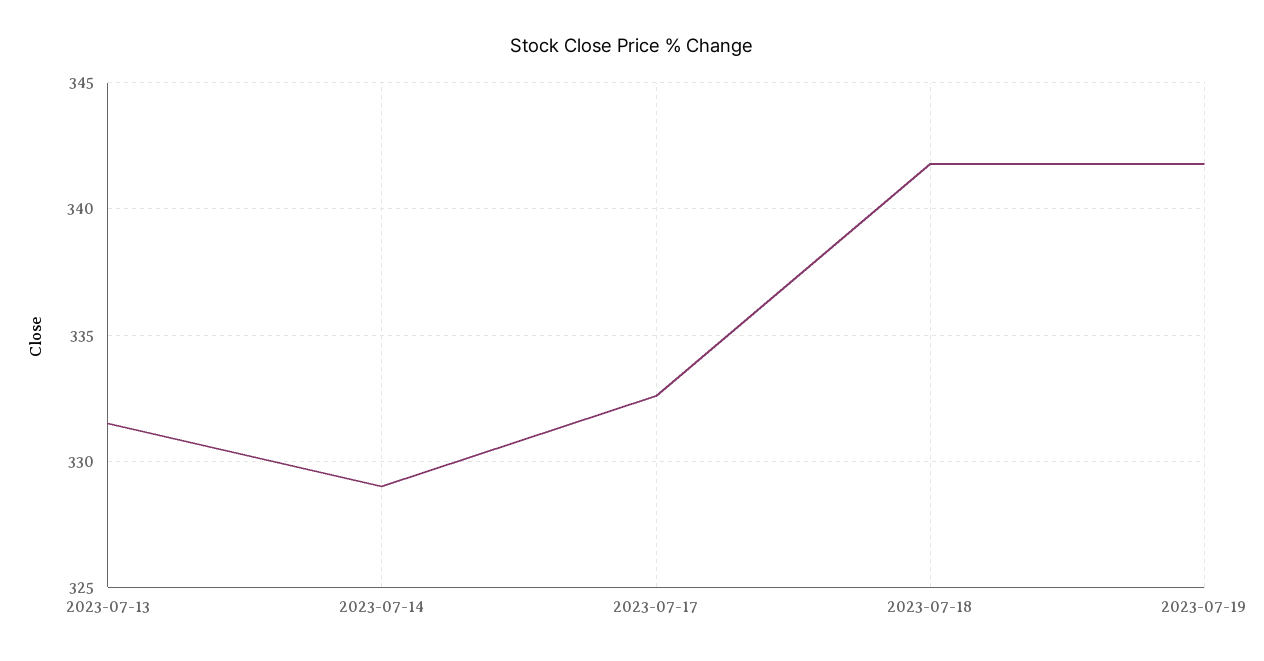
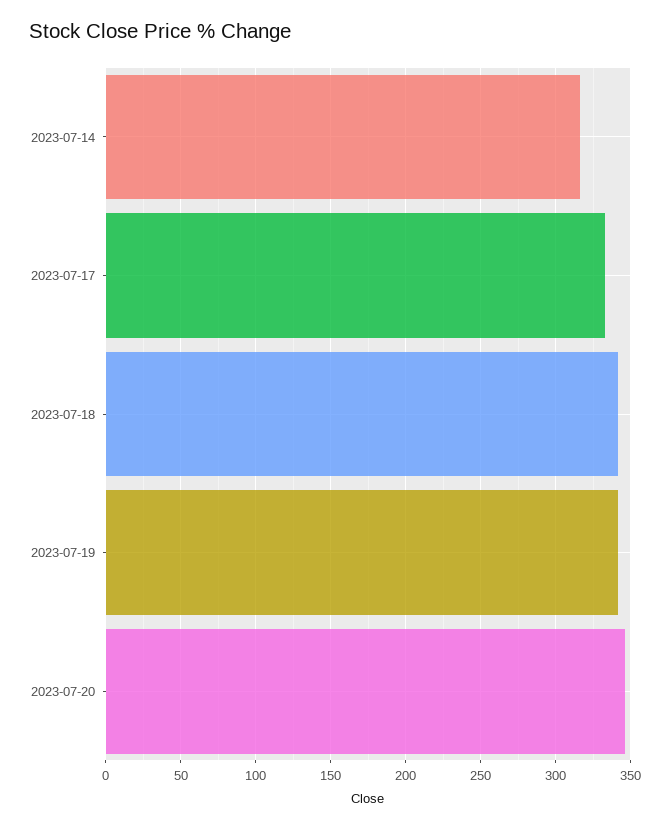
2023-07-13: 331.5 -> none
2023-07-14: 329 -> 315
2023-07-20: none -> 345

